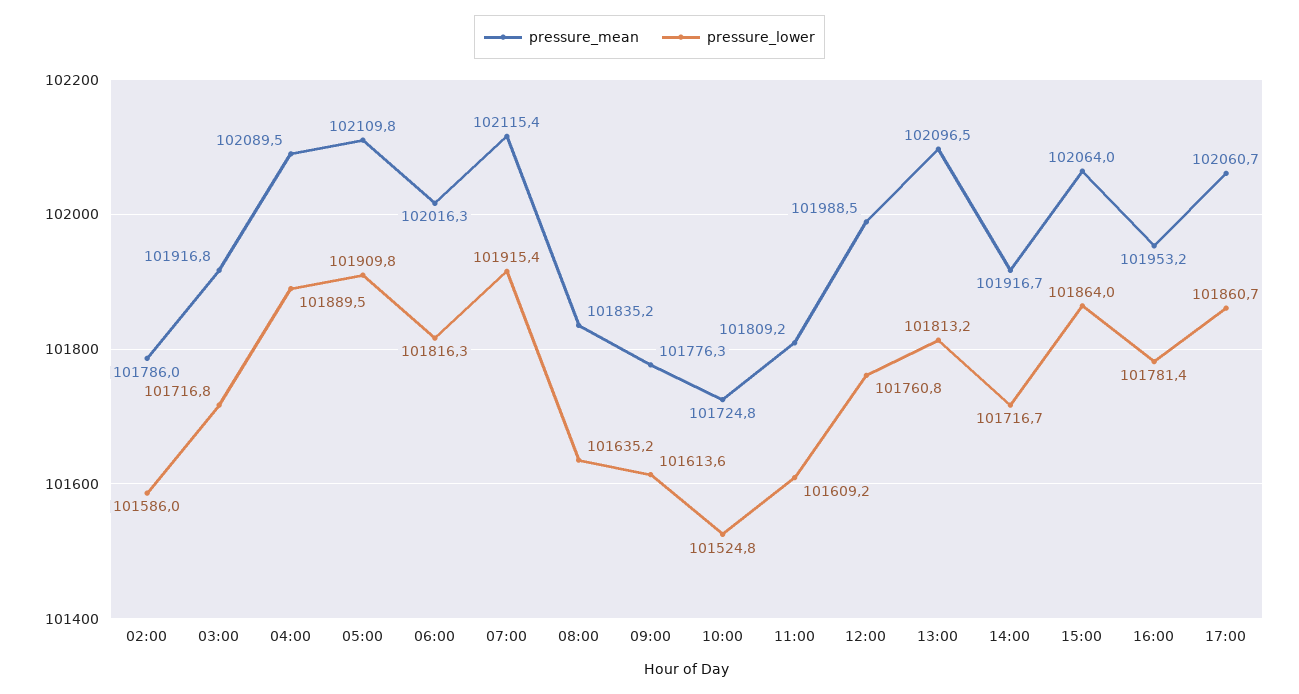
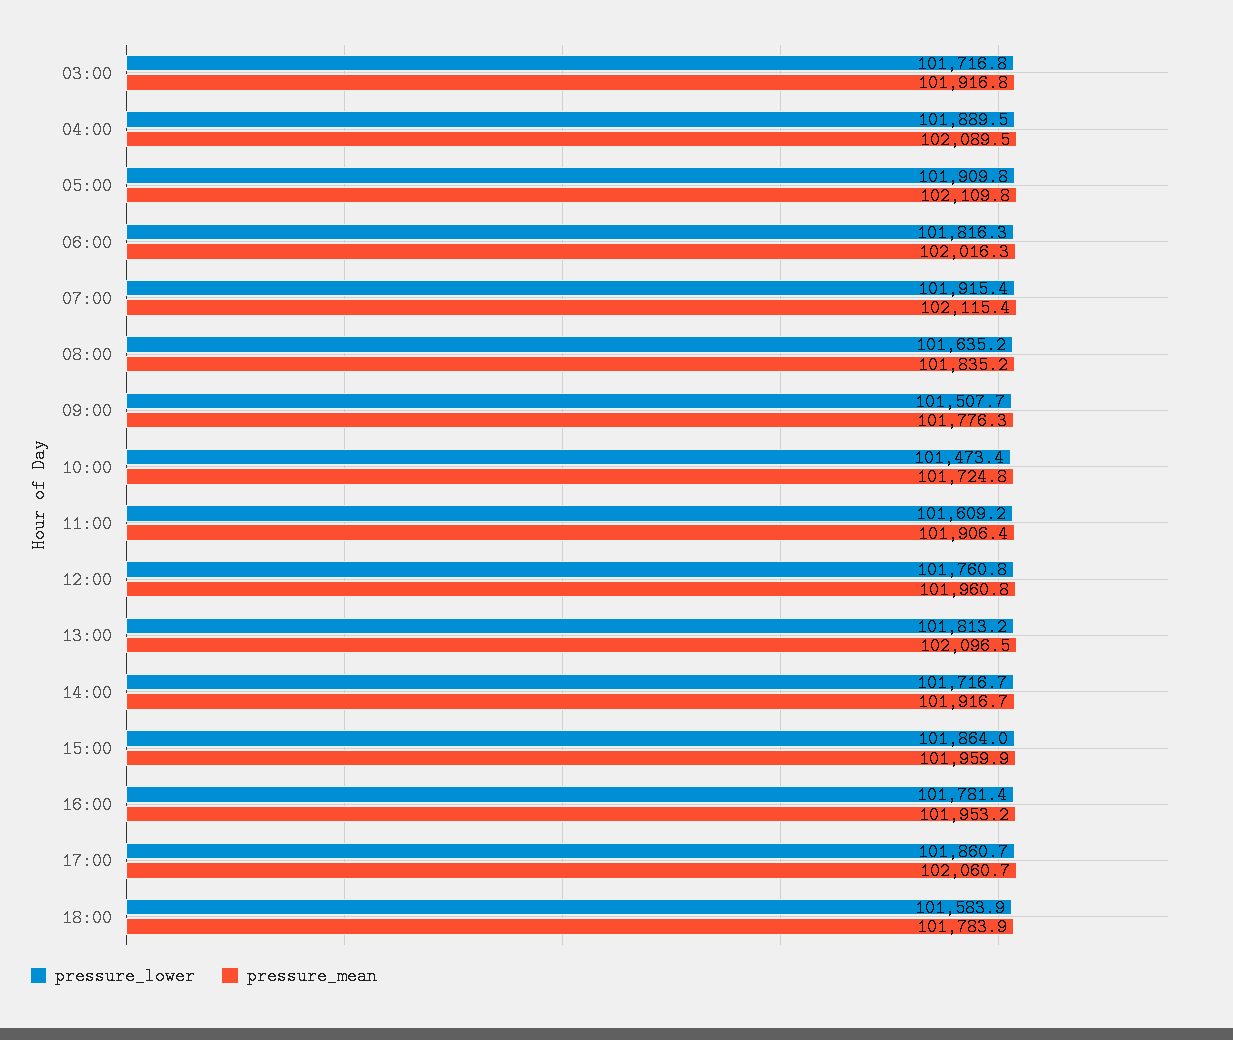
pressure_mean, 02:00: 101786 -> none
pressure_lower, 02:00: 101586 -> none
pressure_lower, 09:00: 101613.6 -> 101507.7
pressure_lower, 10:00: 101524.8 -> 101473.4
pressure_mean, 11:00: 101809.2 -> 101906.4
pressure_mean, 12:00: 101988.5 -> 101960.8
pressure_mean, 15:00: 102064 -> 101959.9
pressure_lower, 18:00: none -> 101583.9
pressure_mean, 18:00: none -> 101783.9

